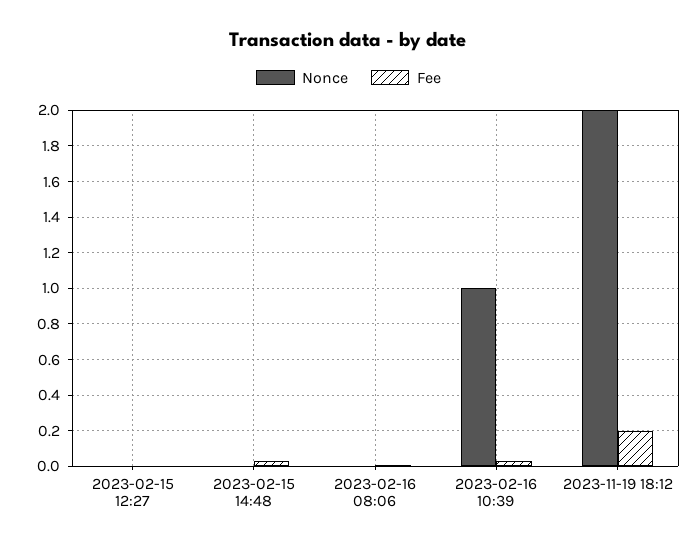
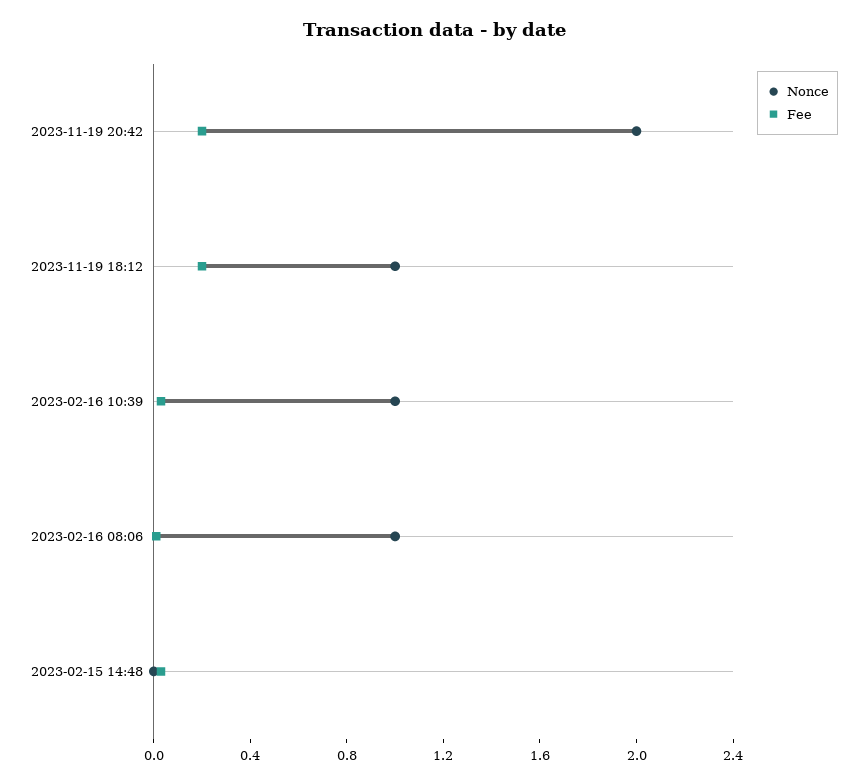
Nonce, 2023-02-15 12:27: 0 -> none
Fee, 2023-02-15 12:27: 0 -> none
Nonce, 2023-02-16 08:06: 0 -> 1
Nonce, 2023-11-19 18:12: 2 -> 1
Nonce, 2023-11-19 20:42: none -> 2
Fee, 2023-11-19 20:42: none -> 0.2

